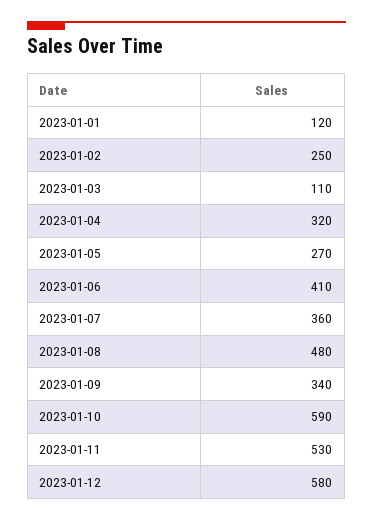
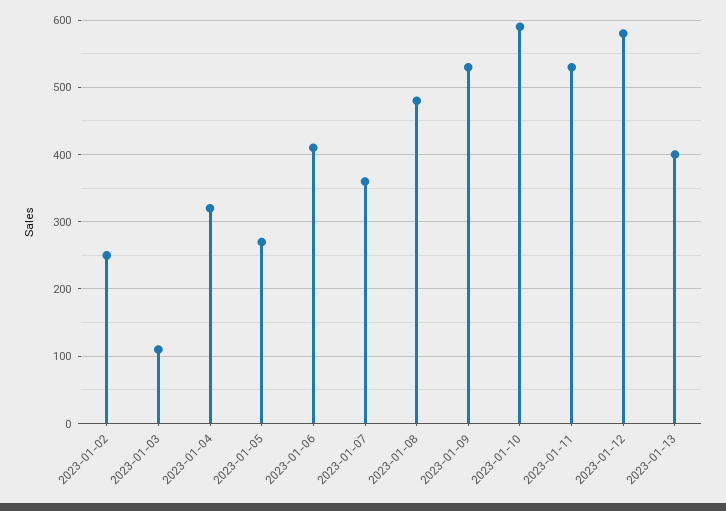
2023-01-01: 120 -> none
2023-01-09: 340 -> 530
2023-01-13: none -> 400

